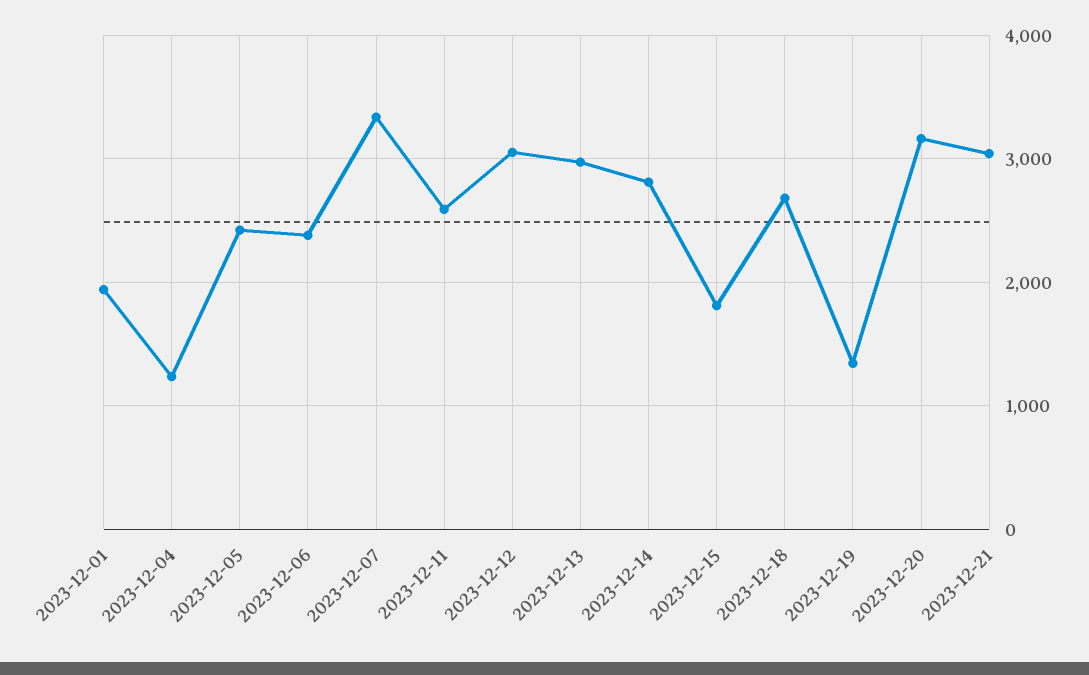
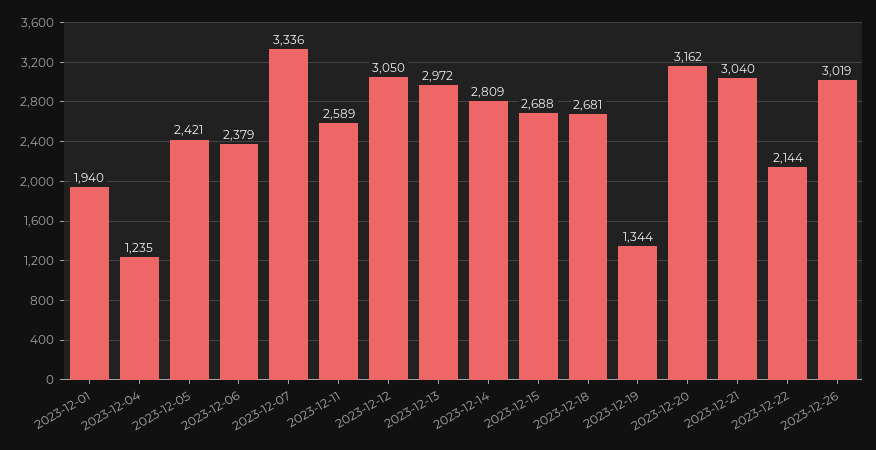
2023-12-15: 1800 -> 2688
2023-12-22: none -> 2144
2023-12-26: none -> 3019

